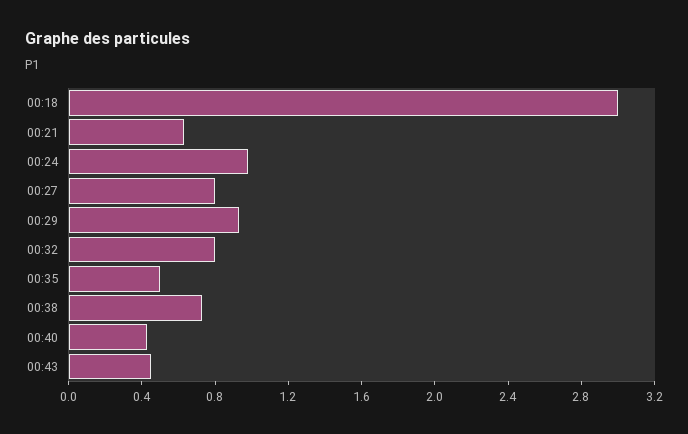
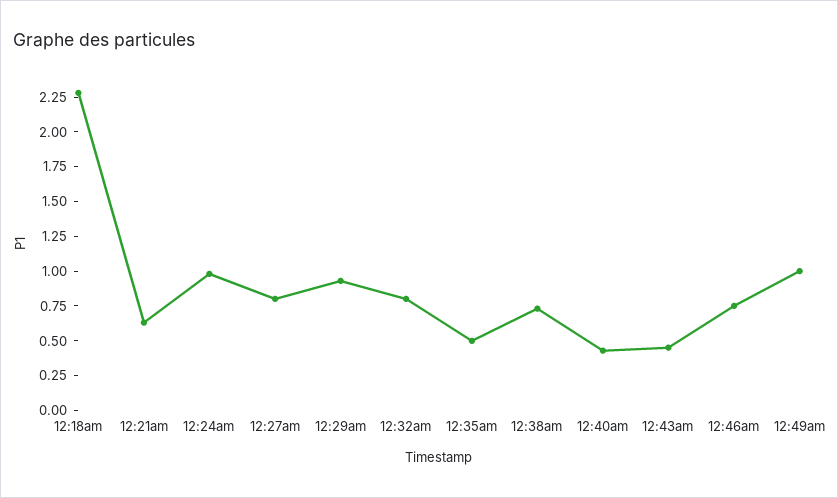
00:18: 3 -> 2.25
12:46am: none -> 0.75
12:49am: none -> 1

